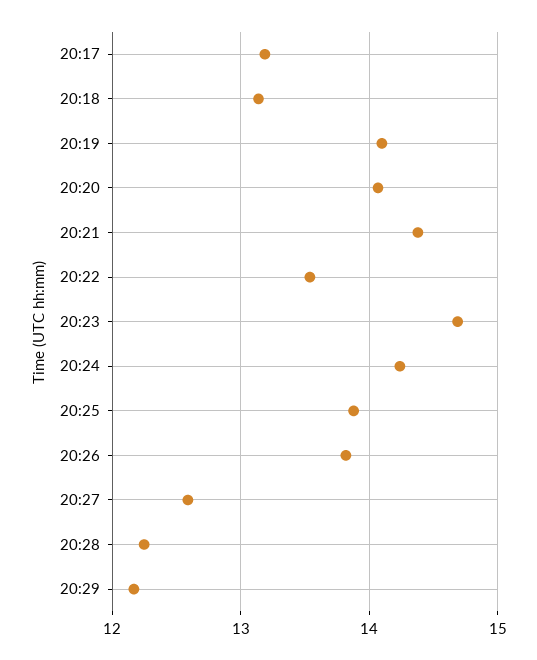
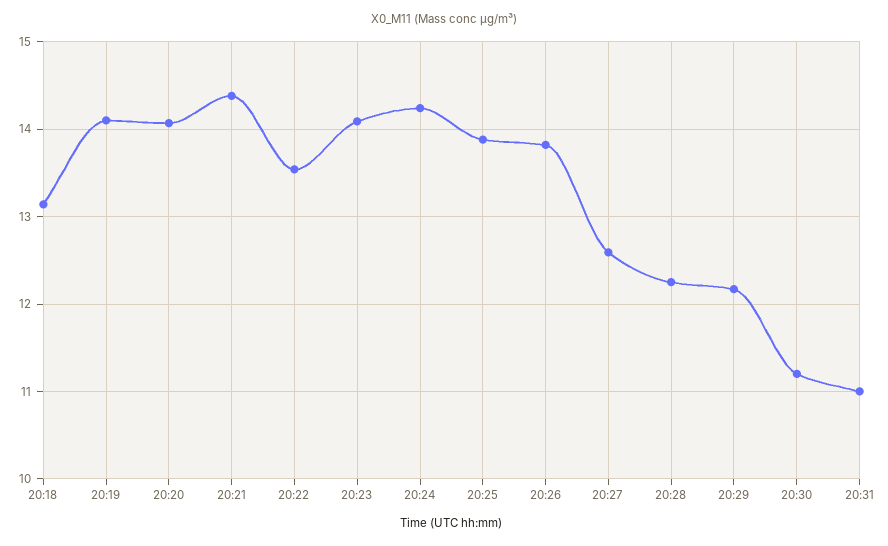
20:17: 13.2 -> none
20:23: 14.7 -> 14.1
20:30: none -> 11.2
20:31: none -> 11

